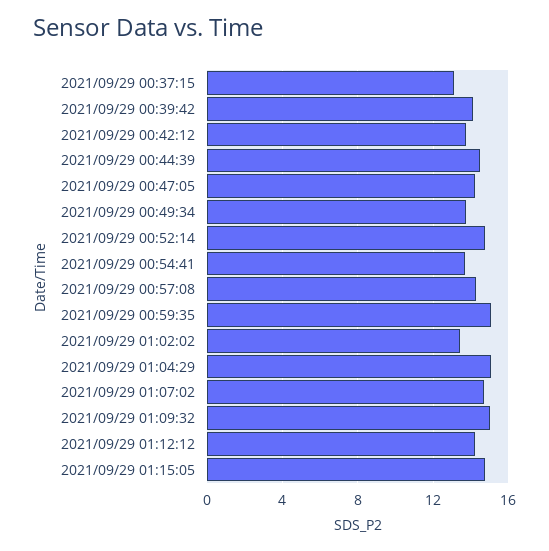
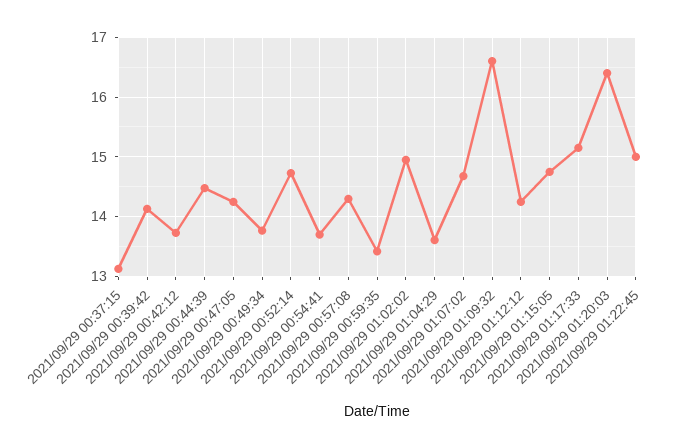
2021/09/29 00:59:35: 15 -> 13.4
2021/09/29 01:02:02: 13.5 -> 15
2021/09/29 01:04:29: 15 -> 13.6
2021/09/29 01:09:32: 15 -> 16.6
2021/09/29 01:17:33: none -> 15.2
2021/09/29 01:20:03: none -> 16.4
2021/09/29 01:22:45: none -> 15

